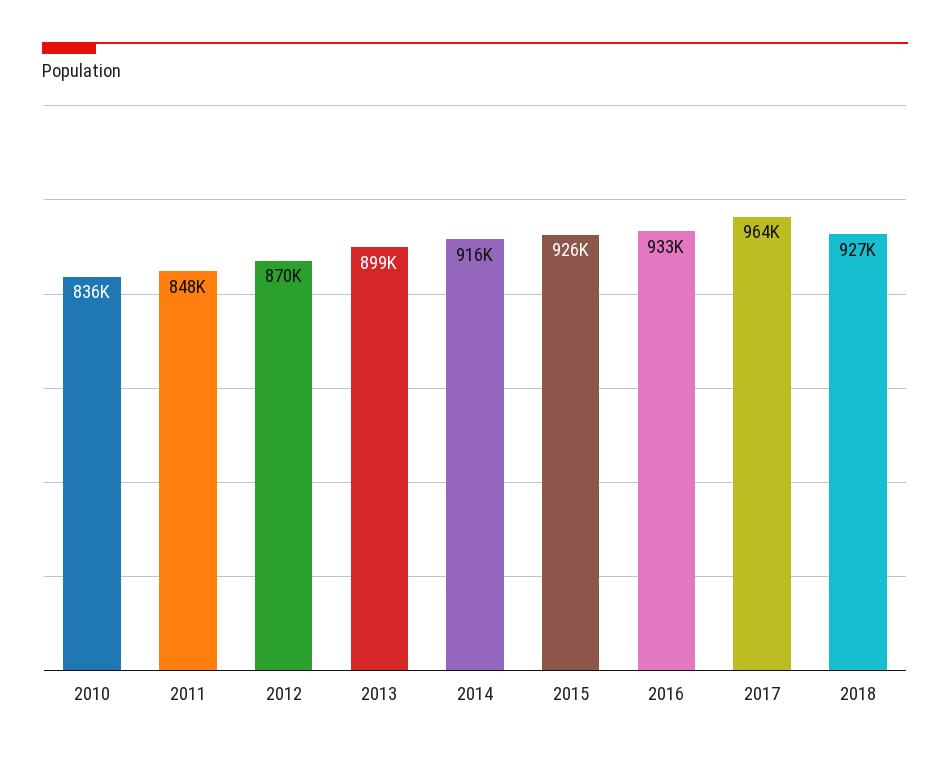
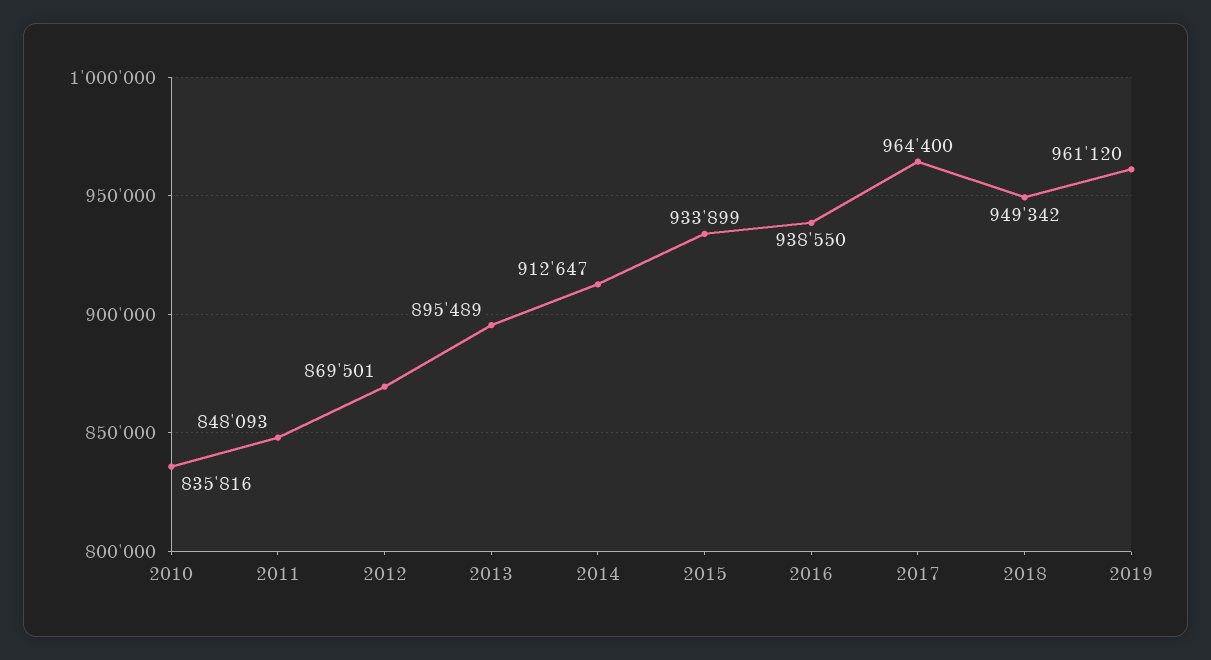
2013: 899000 -> 895489
2014: 916000 -> 912647
2015: 926000 -> 933899
2016: 933000 -> 938550
2018: 927000 -> 949342
2019: none -> 961120

